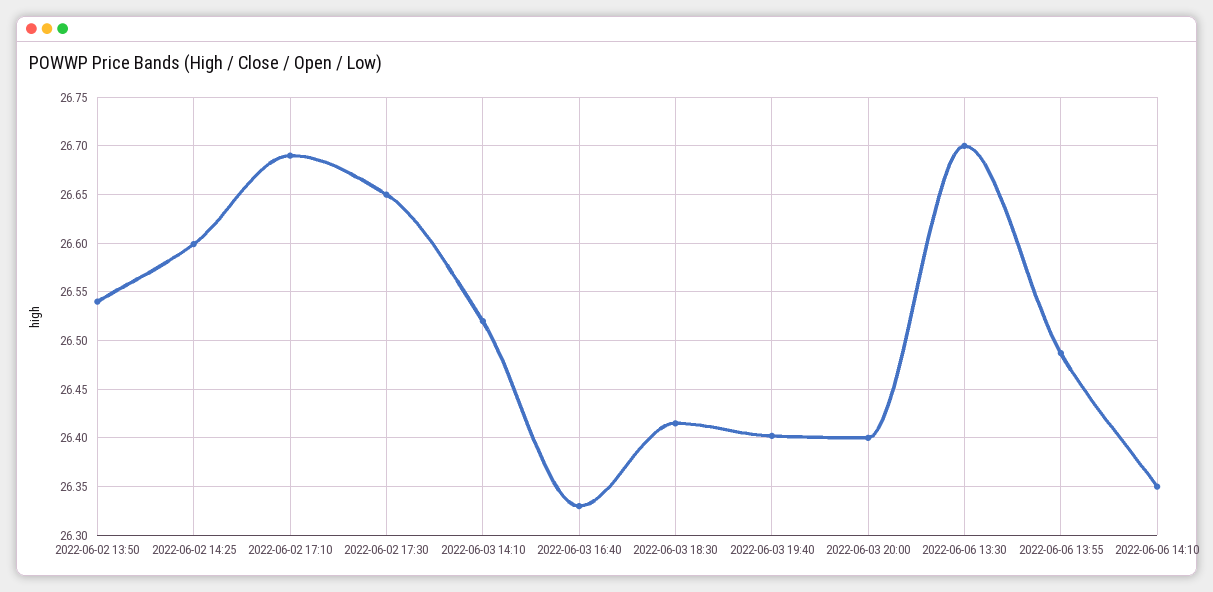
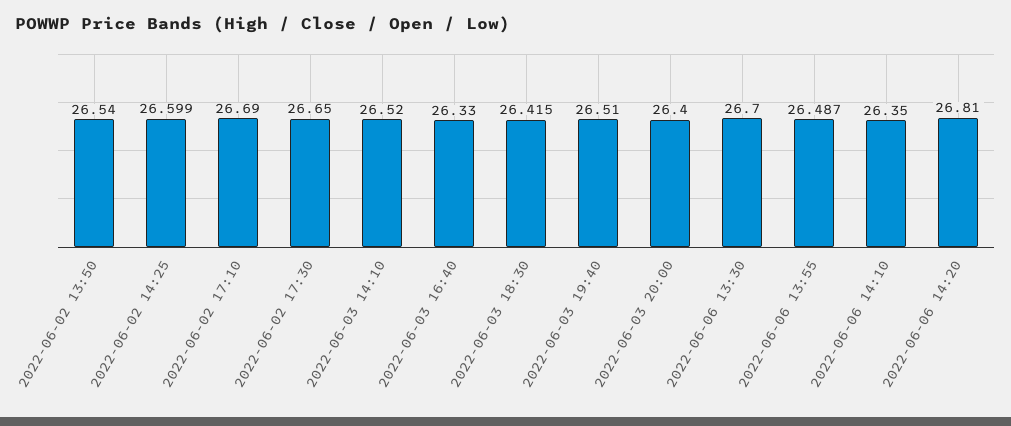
2022-06-03 19:40: 26.4 -> 26.51
2022-06-06 14:20: none -> 26.81

